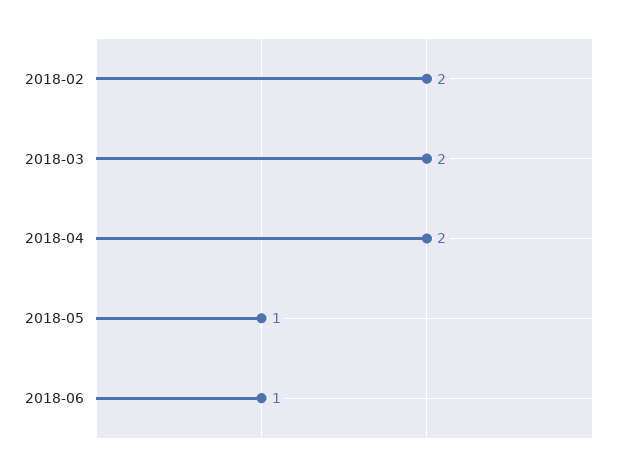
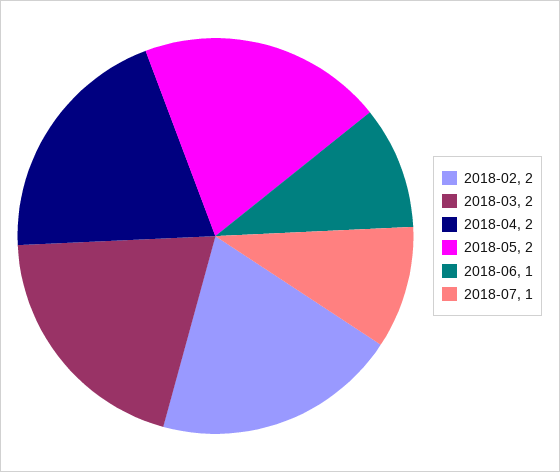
2018-05: 1 -> 2
2018-07: none -> 1

